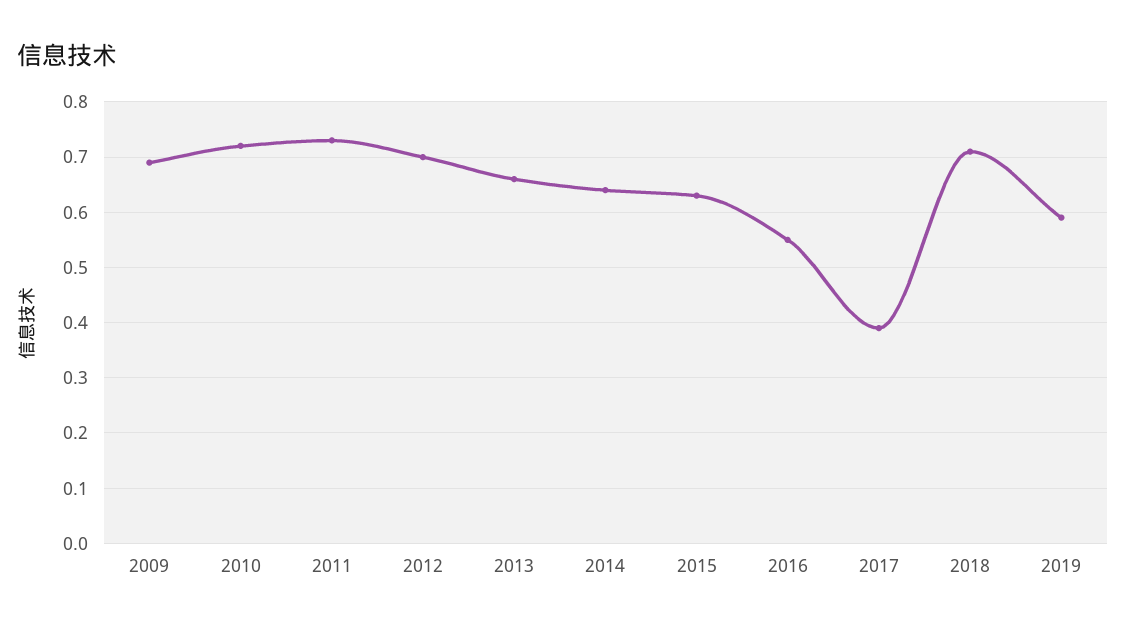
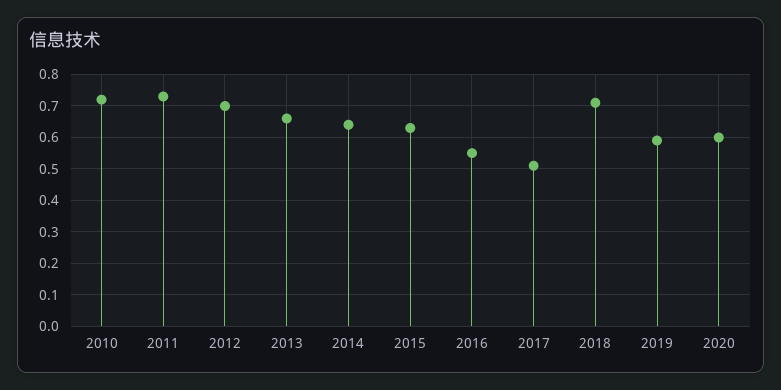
2009: 0.7 -> none
2017: 0.4 -> 0.5
2020: none -> 0.6

